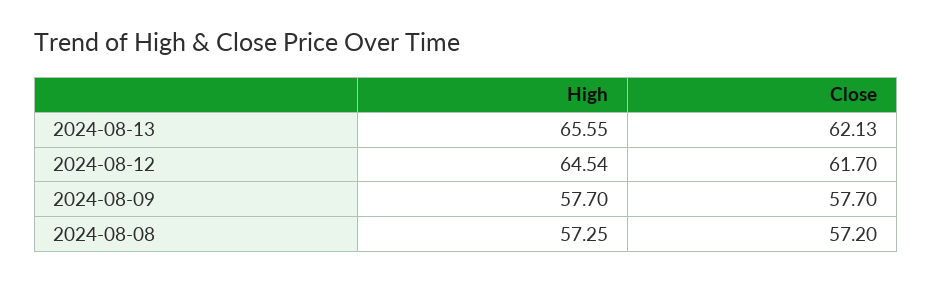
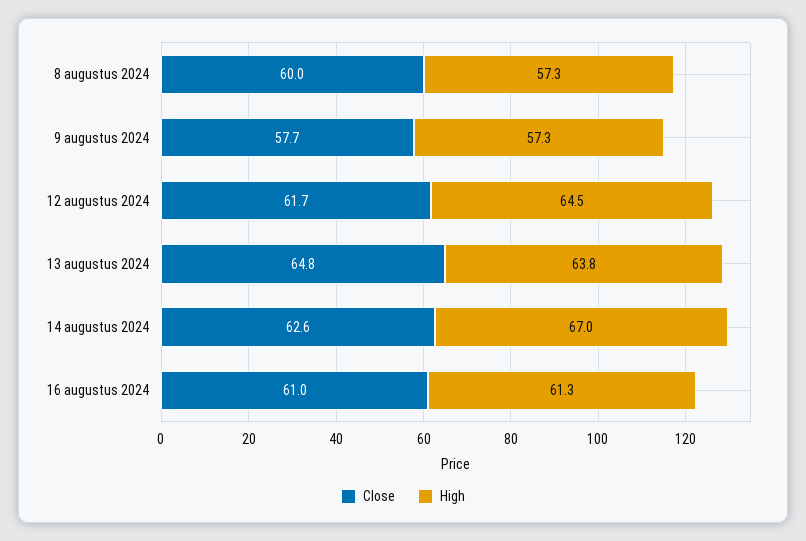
High, 2024-08-13: 65.55 -> 63.8
Close, 2024-08-13: 62.13 -> 64.8
High, 2024-08-09: 57.7 -> 57.3
Close, 2024-08-08: 57.2 -> 60
Close, 14 augustus 2024: none -> 62.6
High, 14 augustus 2024: none -> 67
Close, 16 augustus 2024: none -> 61
High, 16 augustus 2024: none -> 61.3

